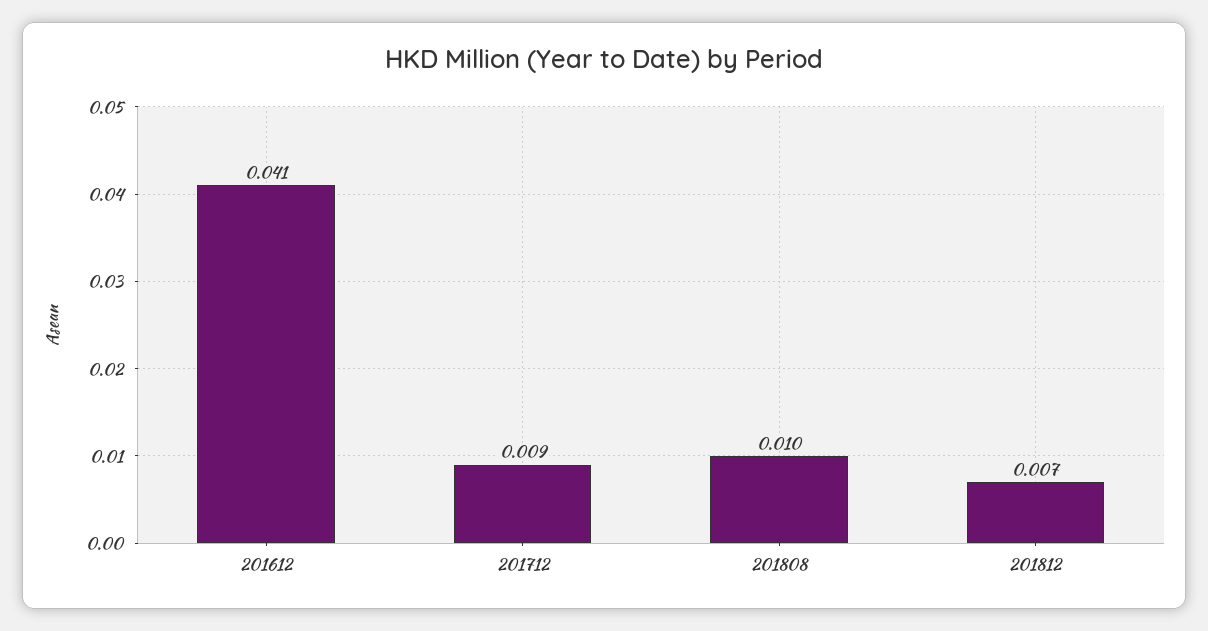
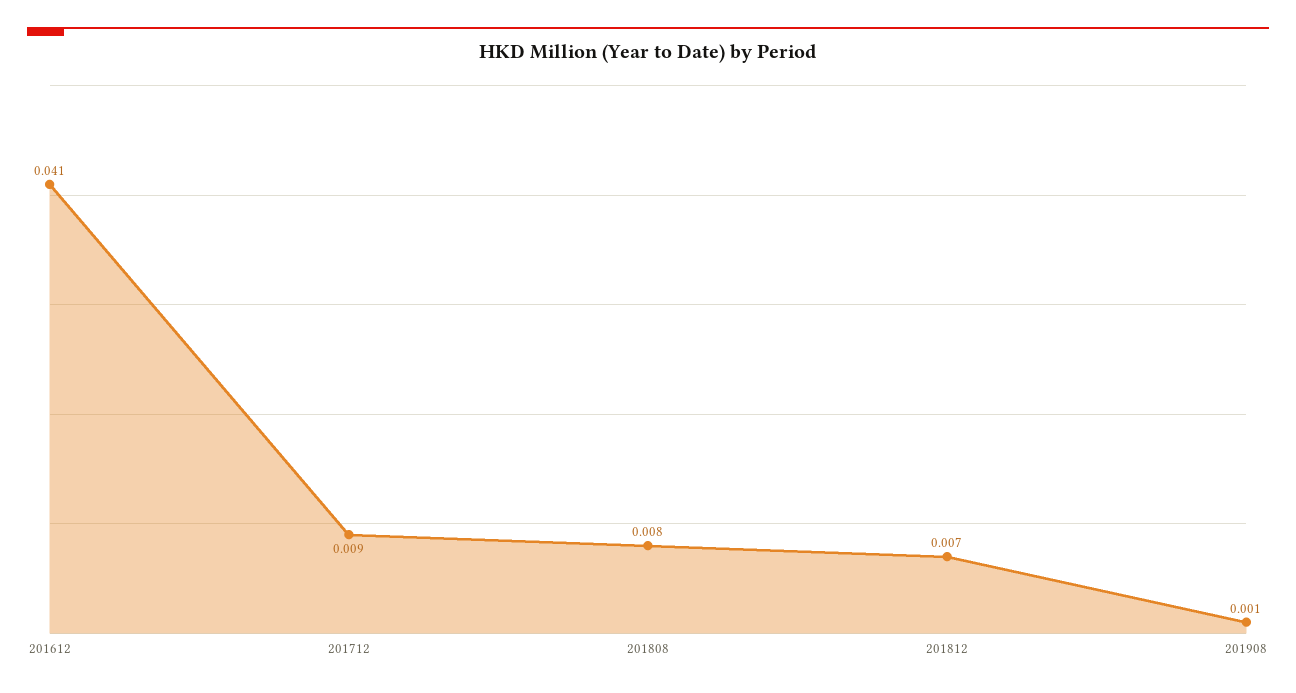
201808: 0.01 -> 0.008
201908: none -> 0.001

